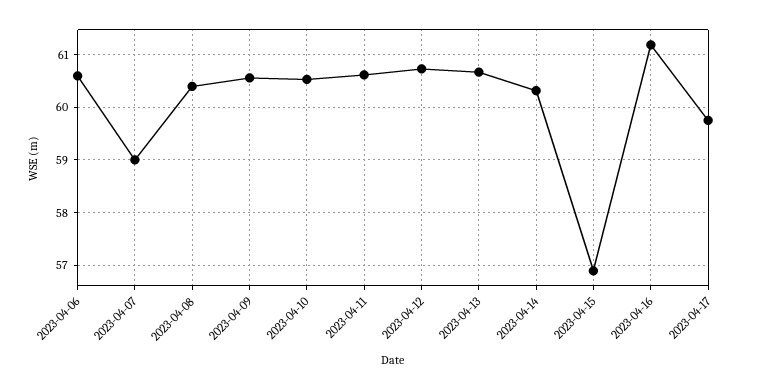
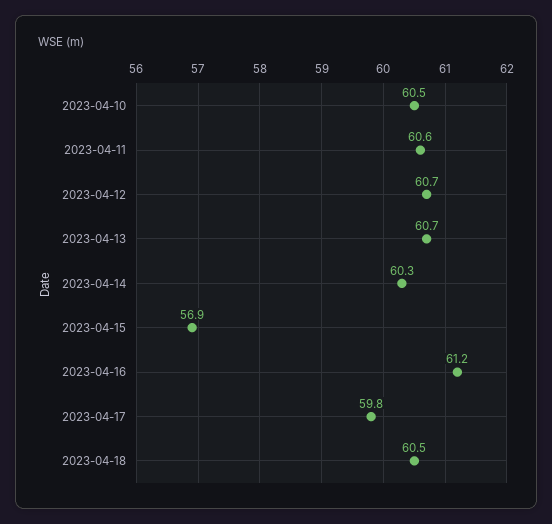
2023-04-06: 60.6 -> none
2023-04-07: 59 -> none
2023-04-08: 60.4 -> none
2023-04-09: 60.6 -> none
2023-04-18: none -> 60.5

